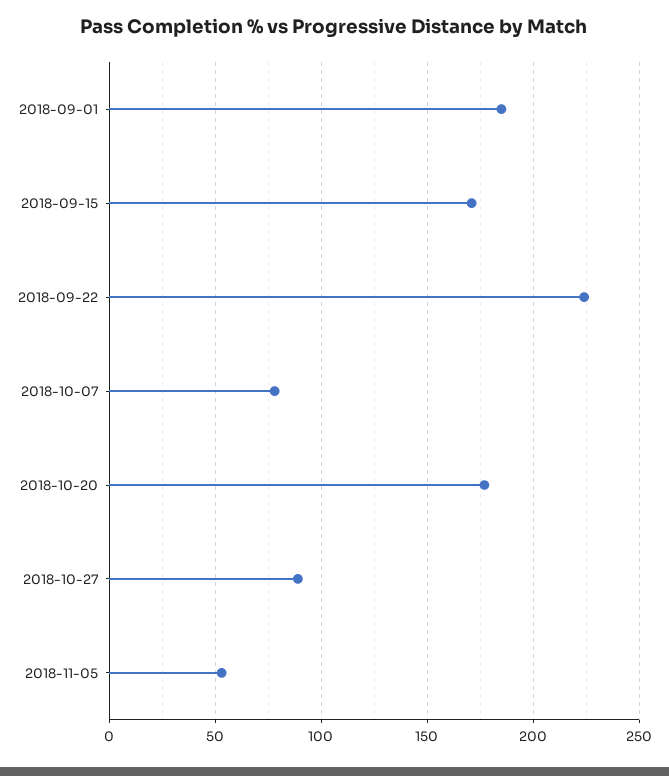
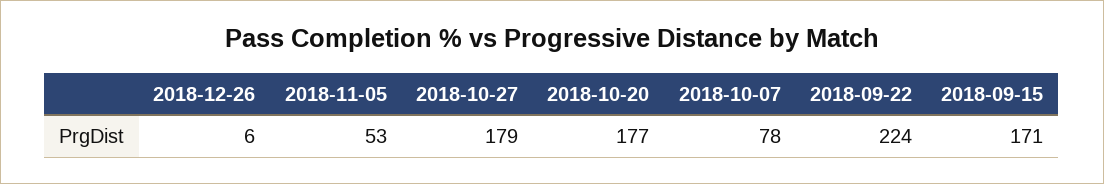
2018-09-01: 185 -> none
2018-10-27: 90 -> 179
2018-12-26: none -> 6

